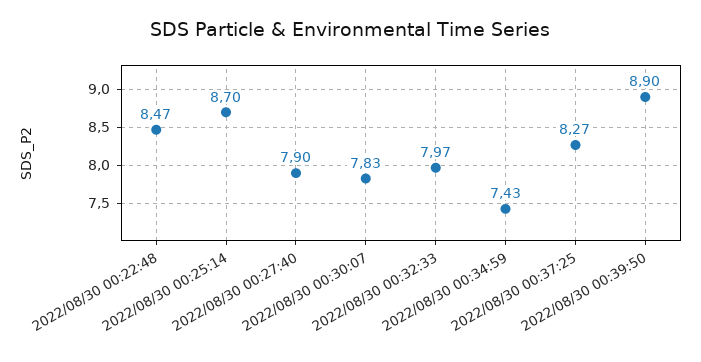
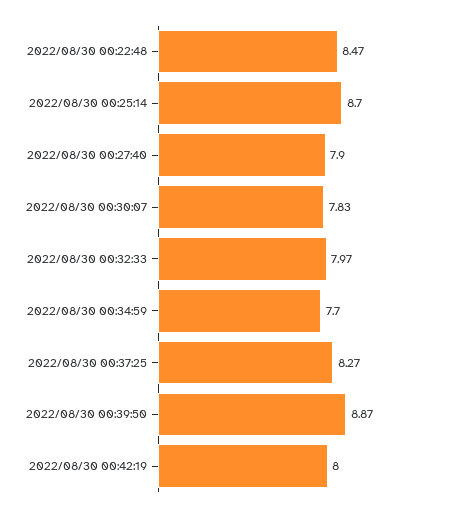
2022/08/30 00:34:59: 7.43 -> 7.7
2022/08/30 00:39:50: 8.9 -> 8.87
2022/08/30 00:42:19: none -> 8

